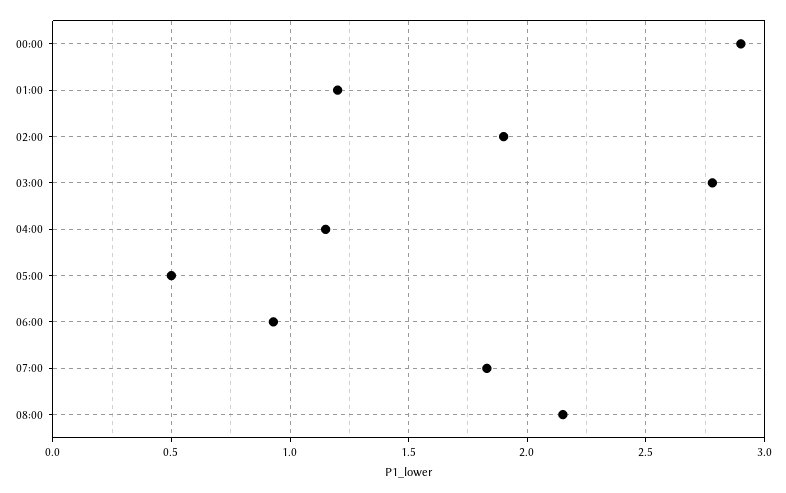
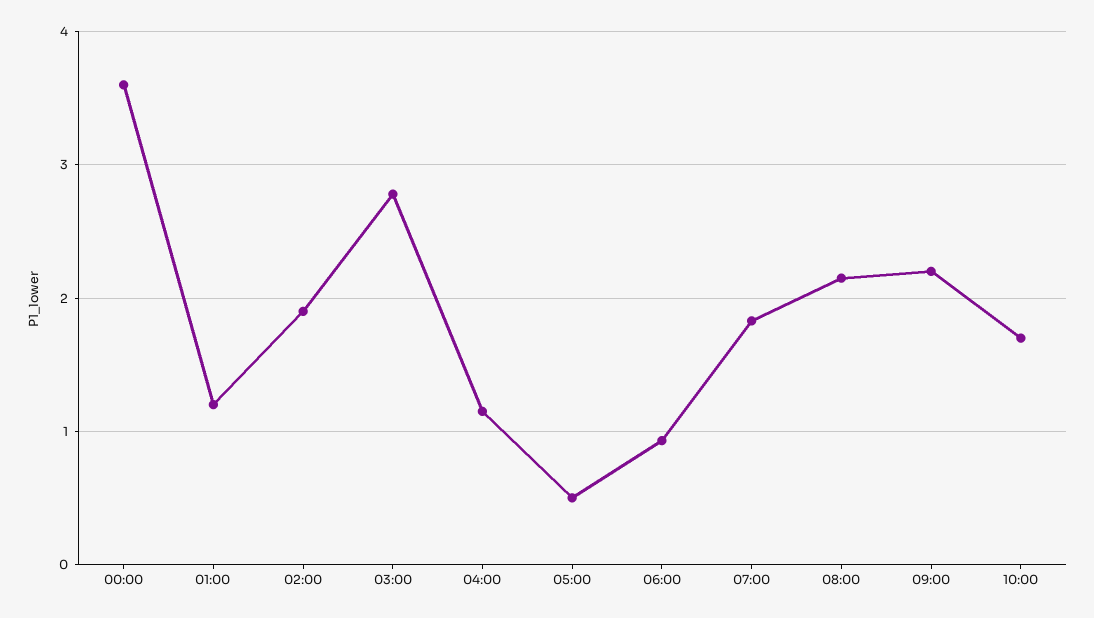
00:00: 2.9 -> 3.6
09:00: none -> 2.2
10:00: none -> 1.7

